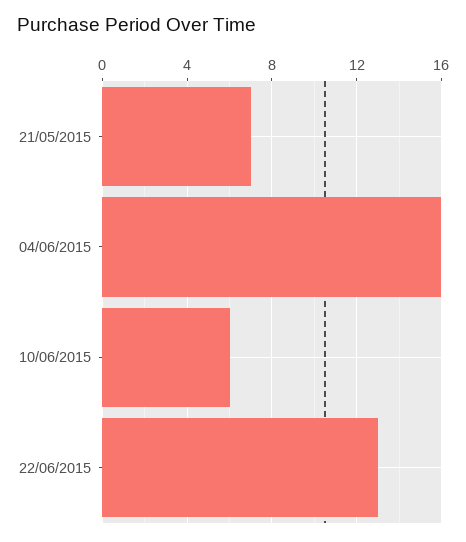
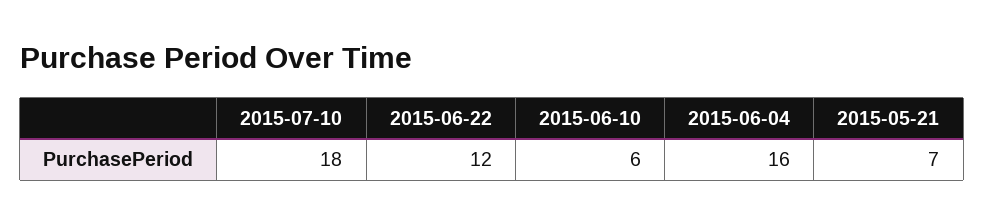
22/06/2015: 13 -> 12
2015-07-10: none -> 18

